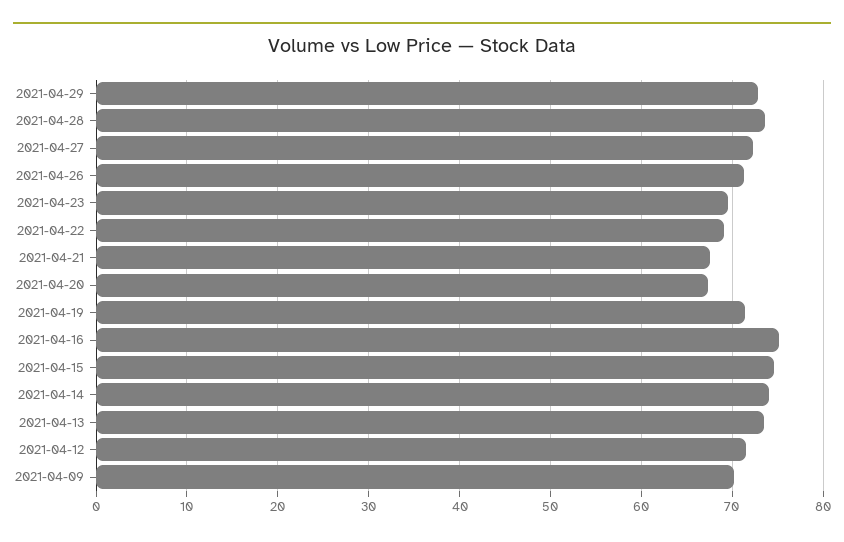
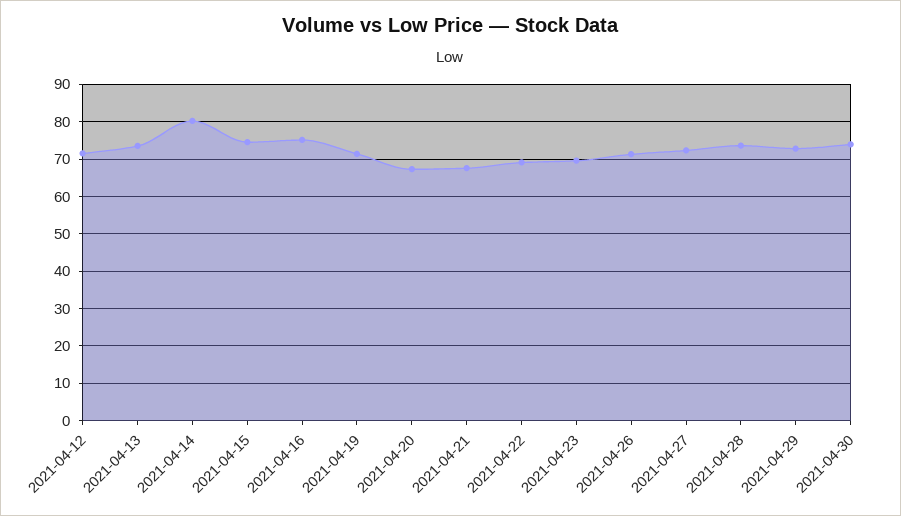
2021-04-14: 74 -> 80
2021-04-09: 70 -> none
2021-04-30: none -> 74

